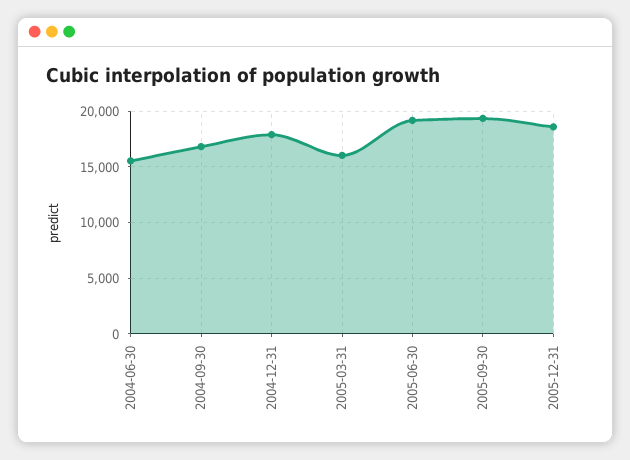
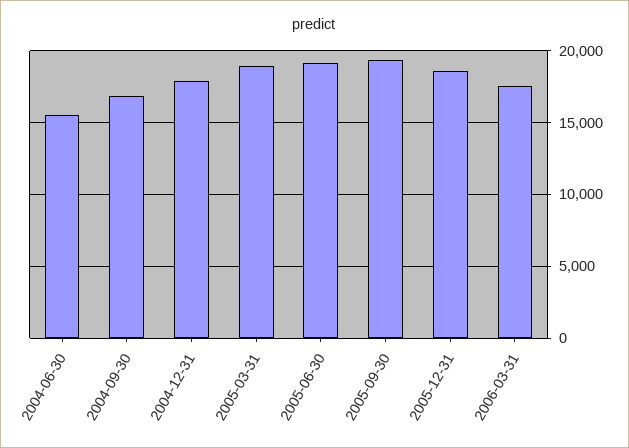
2005-03-31: 16000 -> 19000
2006-03-31: none -> 17500

